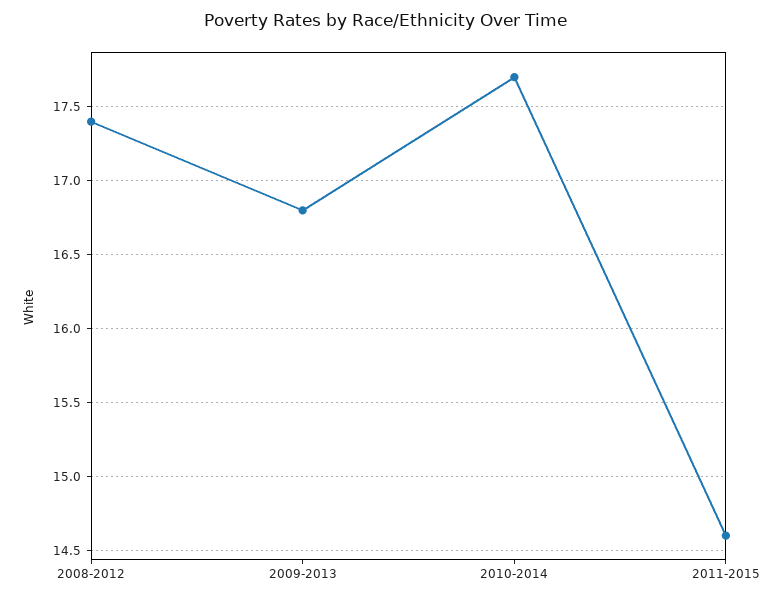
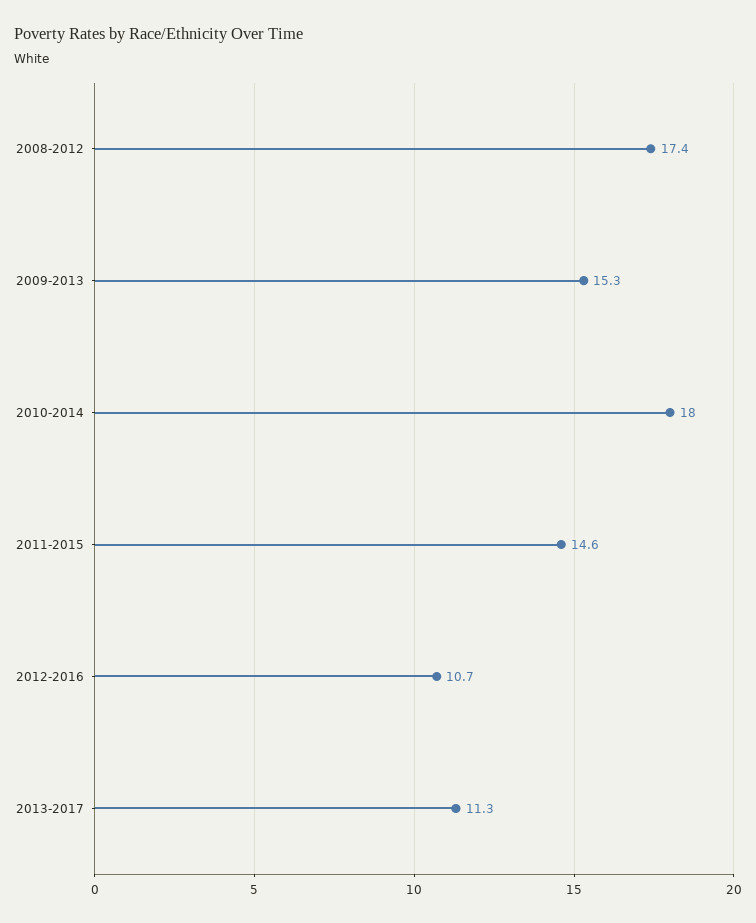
2009-2013: 16.8 -> 15.3
2010-2014: 17.7 -> 18
2012-2016: none -> 10.7
2013-2017: none -> 11.3

